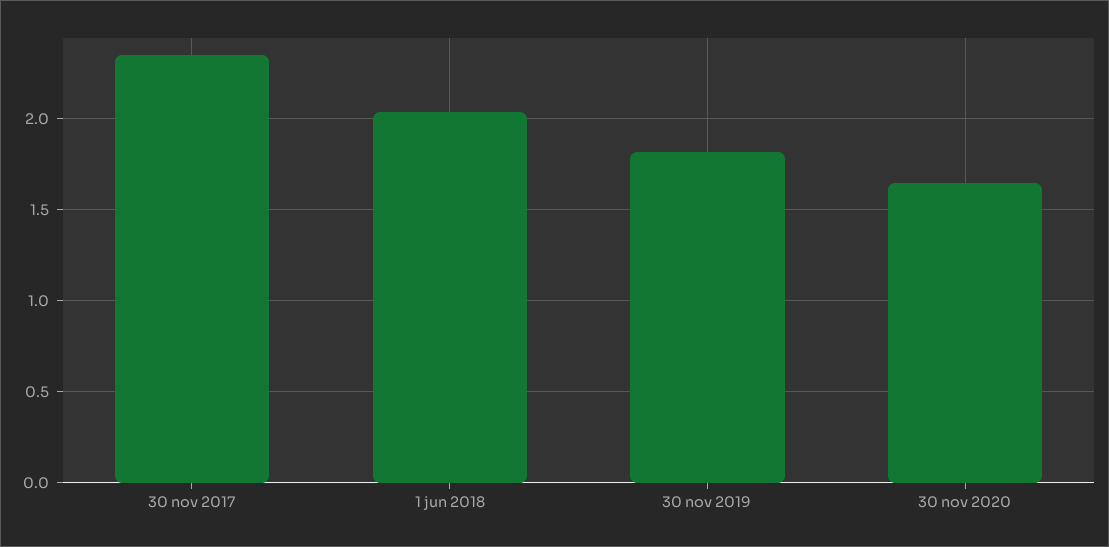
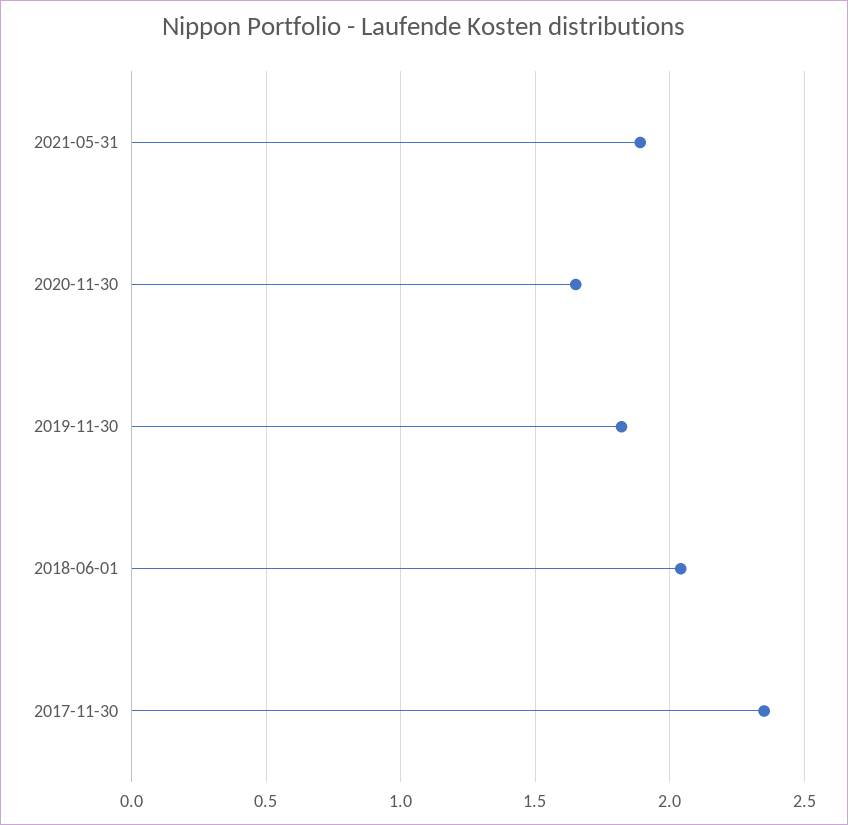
2021-05-31: none -> 1.9

